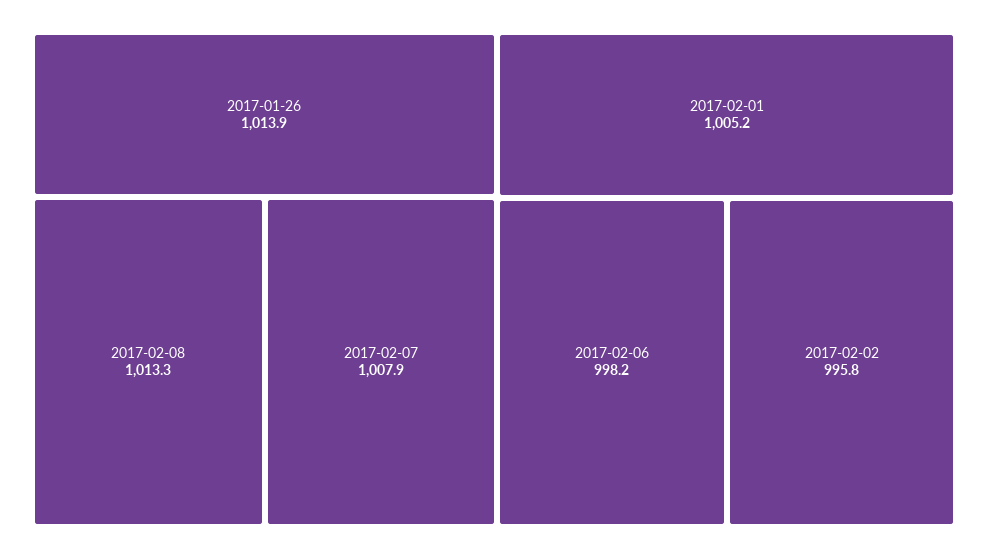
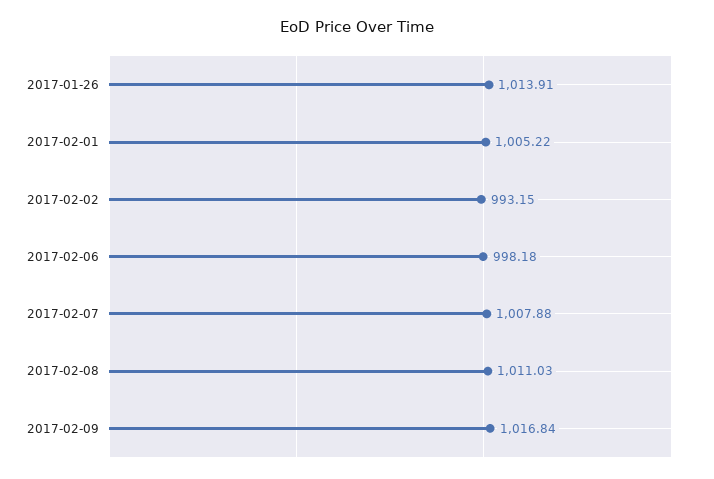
2017-02-08: 1013.3 -> 1011.03
2017-02-02: 995.8 -> 993.15
2017-02-09: none -> 1016.84

